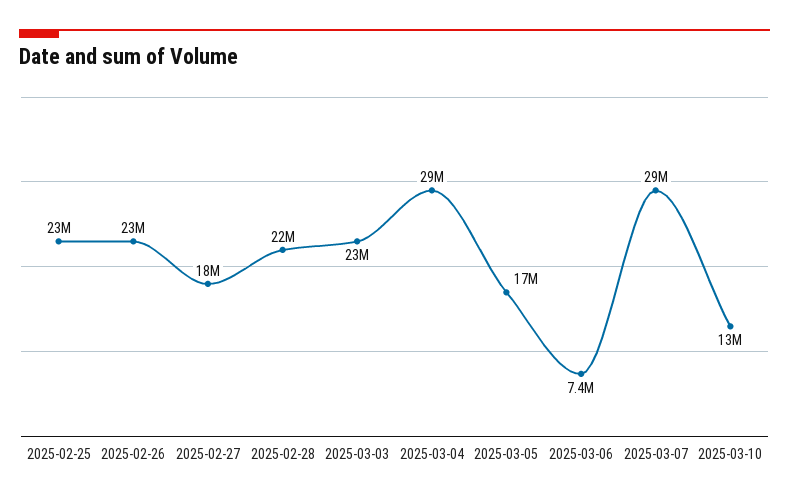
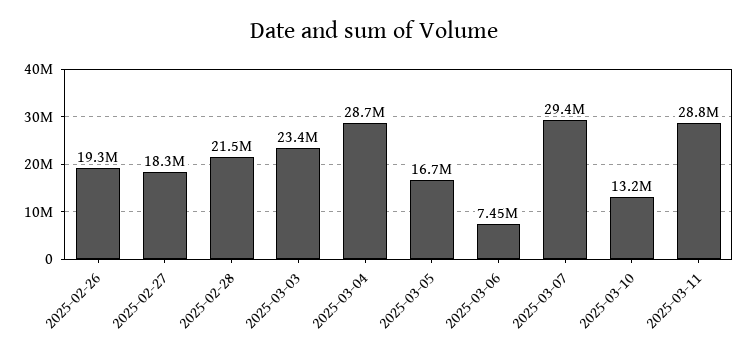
2025-02-25: 23000000 -> none
2025-02-26: 23000000 -> 19300000
2025-03-11: none -> 28800000

